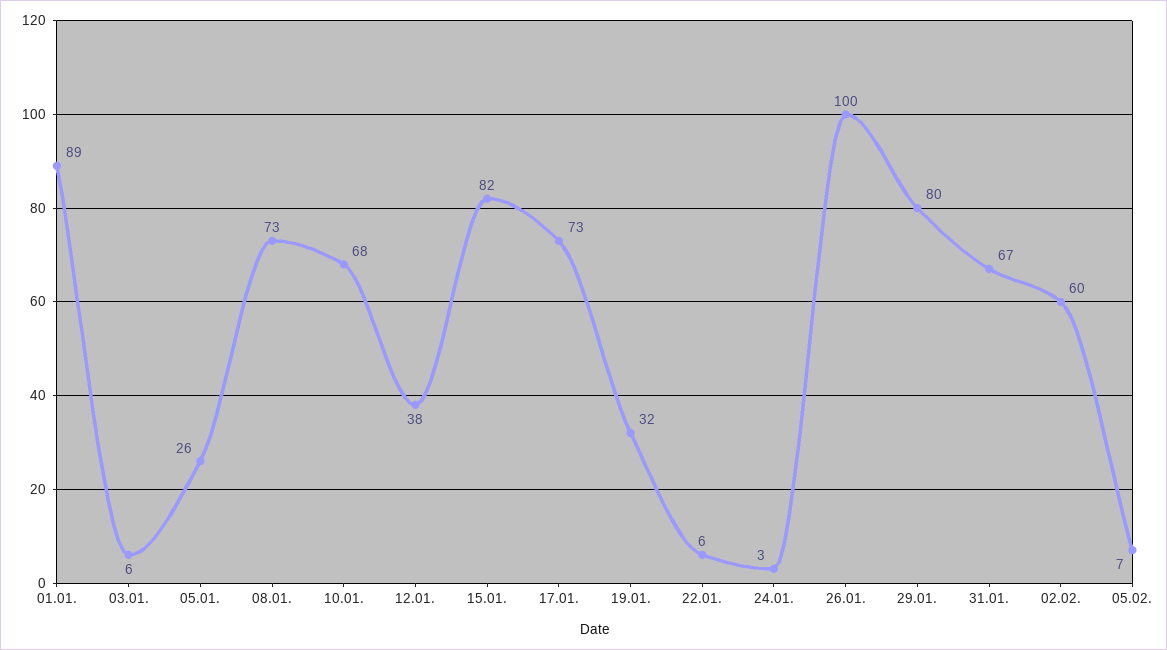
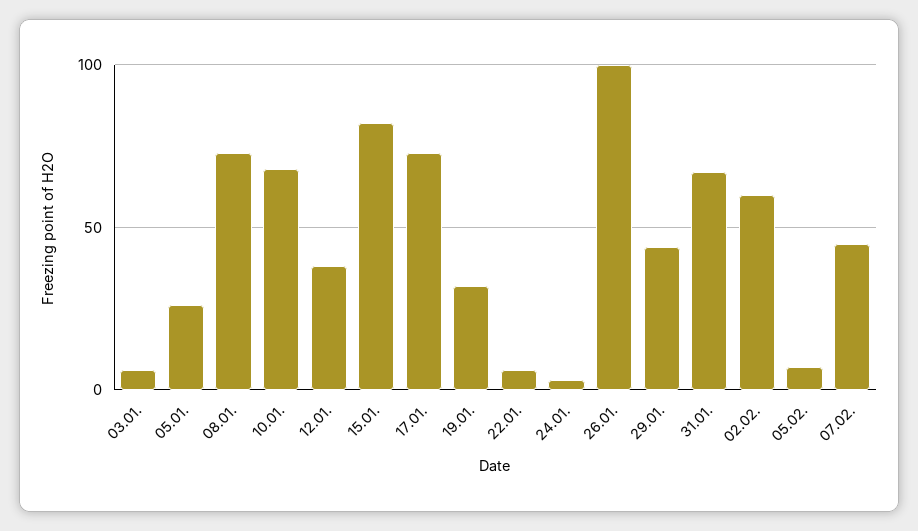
01.01.: 89 -> none
29.01.: 80 -> 45
07.02.: none -> 45

